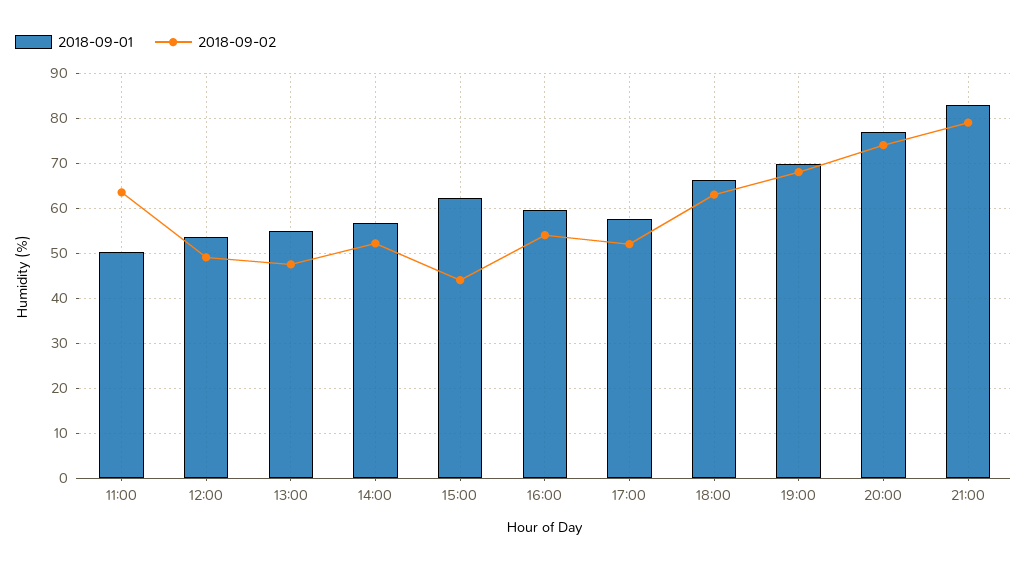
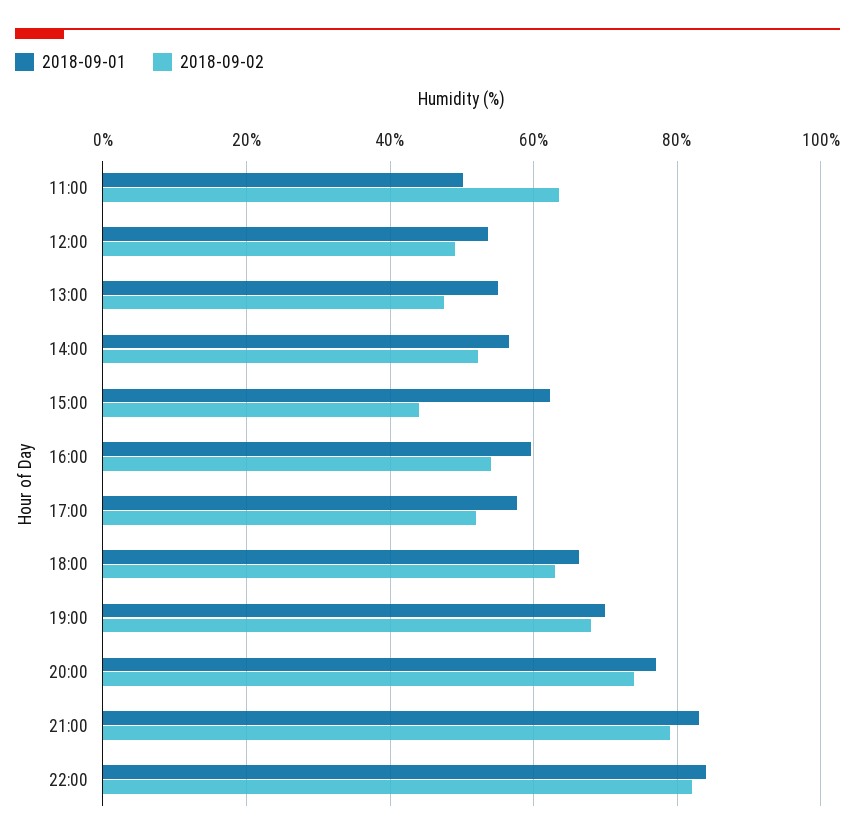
2018-09-01, 22:00: none -> 84
2018-09-02, 22:00: none -> 82

